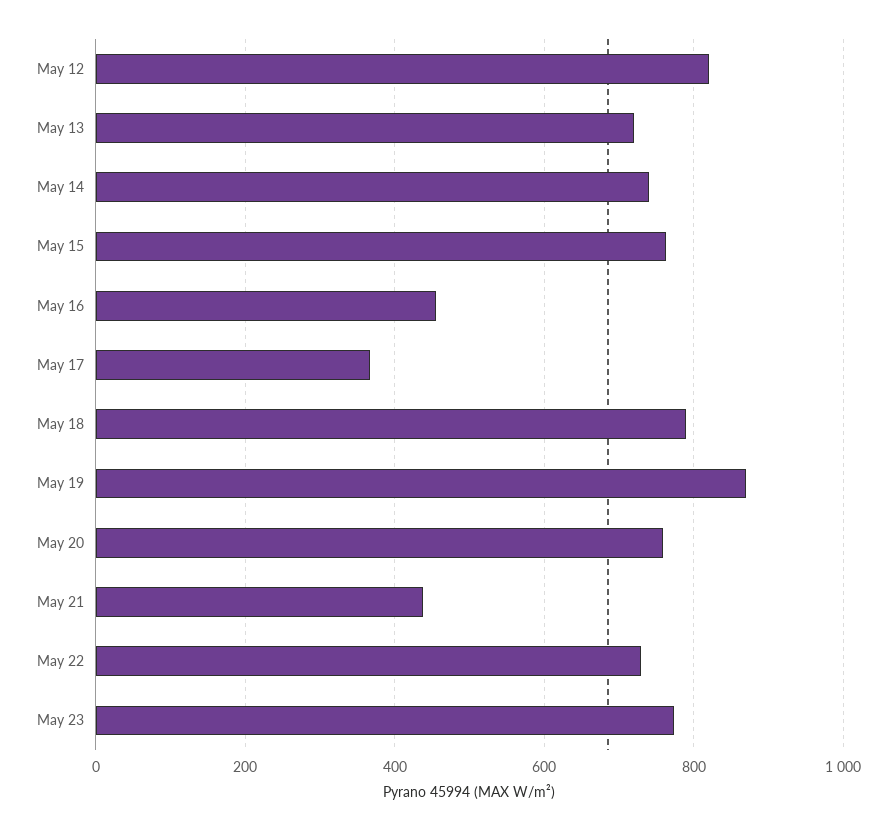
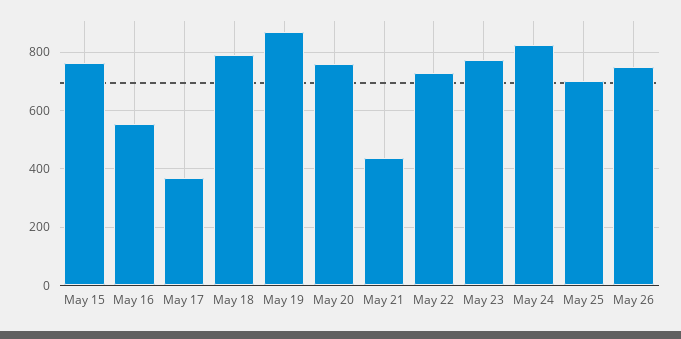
May 12: 820 -> none
May 13: 720 -> none
May 14: 740 -> none
May 16: 460 -> 550
May 24: none -> 825
May 25: none -> 700
May 26: none -> 750

